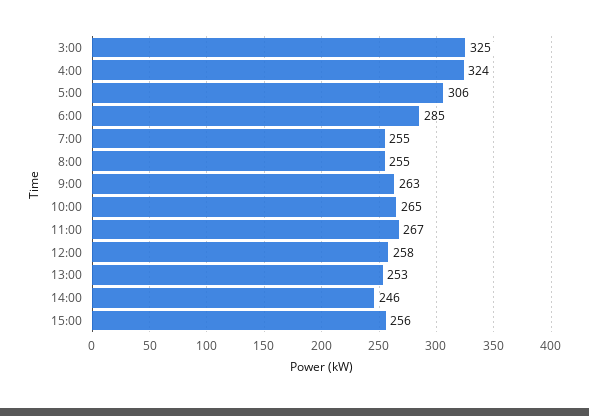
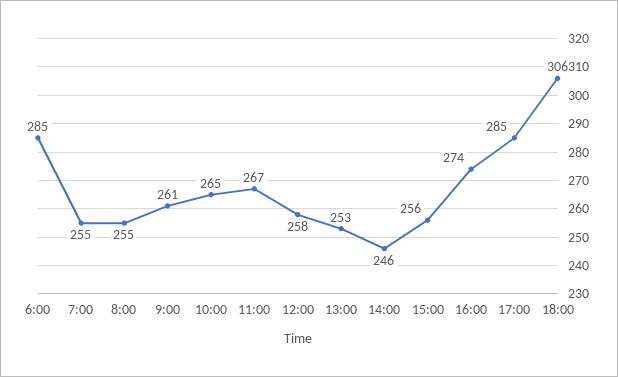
3:00: 325 -> none
4:00: 324 -> none
5:00: 306 -> none
9:00: 263 -> 261
16:00: none -> 274
17:00: none -> 285
18:00: none -> 306

